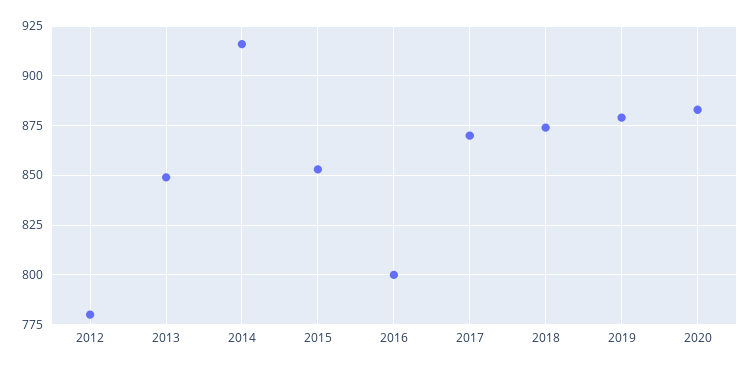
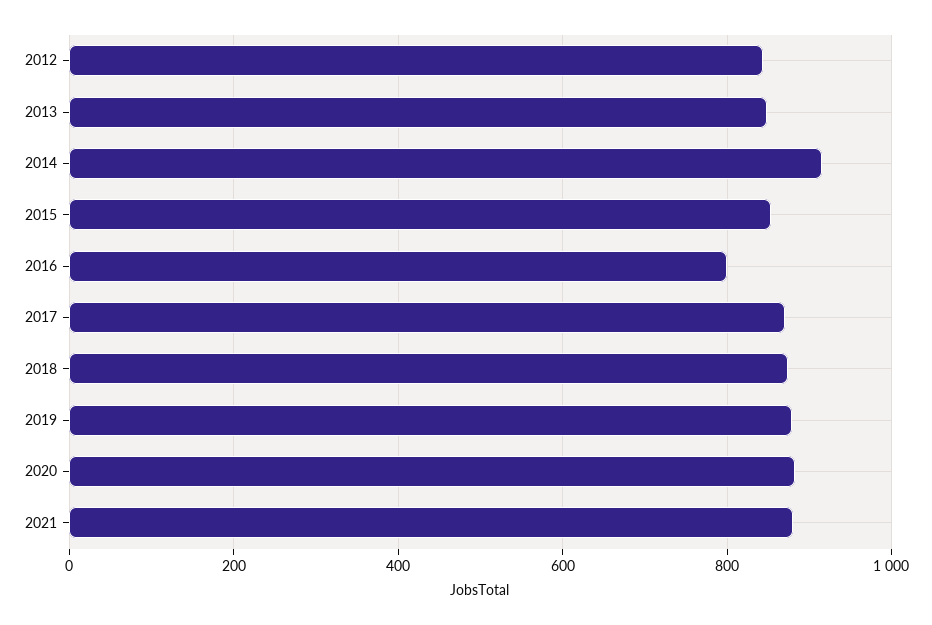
2012: 780 -> 840
2021: none -> 880

